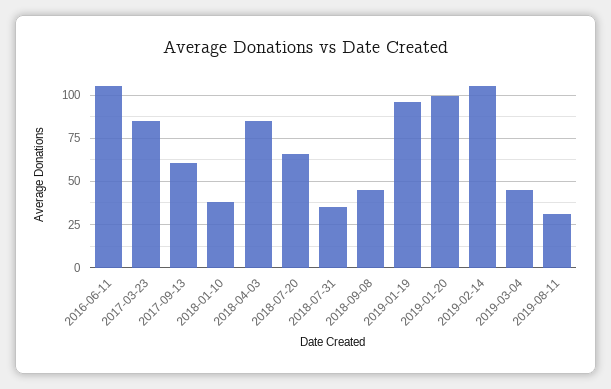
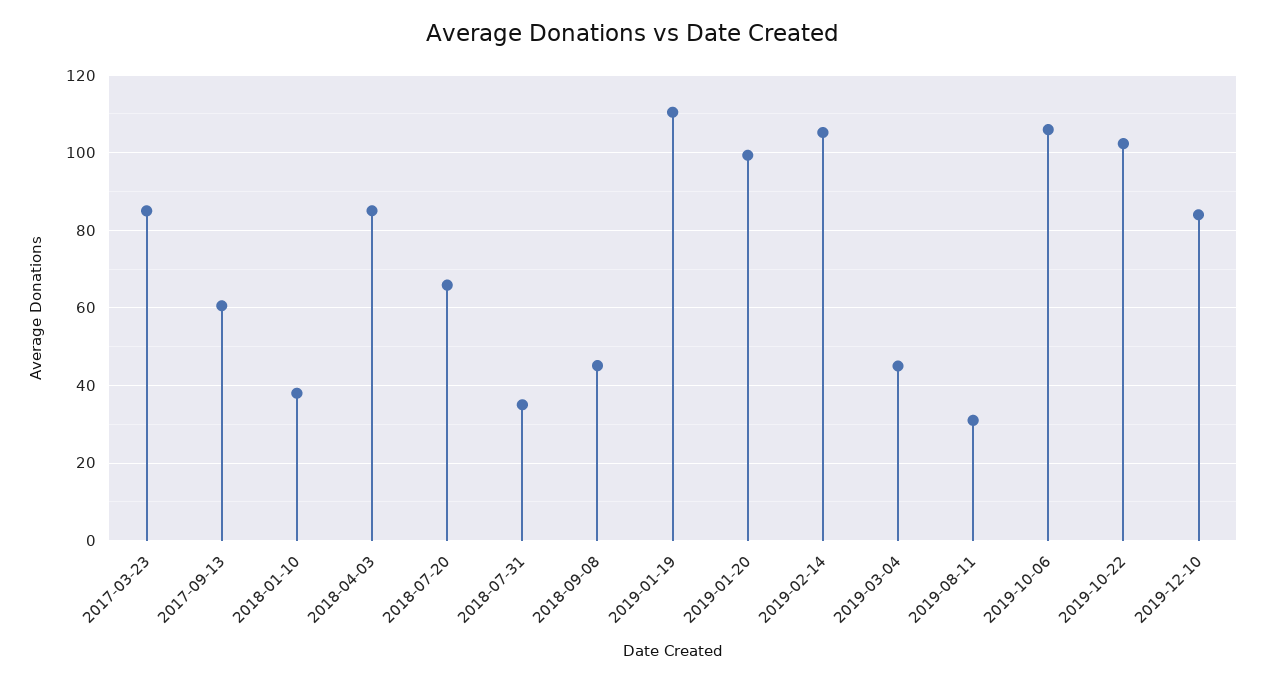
2016-06-11: 105 -> none
2019-01-19: 95 -> 110
2019-10-06: none -> 106
2019-10-22: none -> 102
2019-12-10: none -> 84

